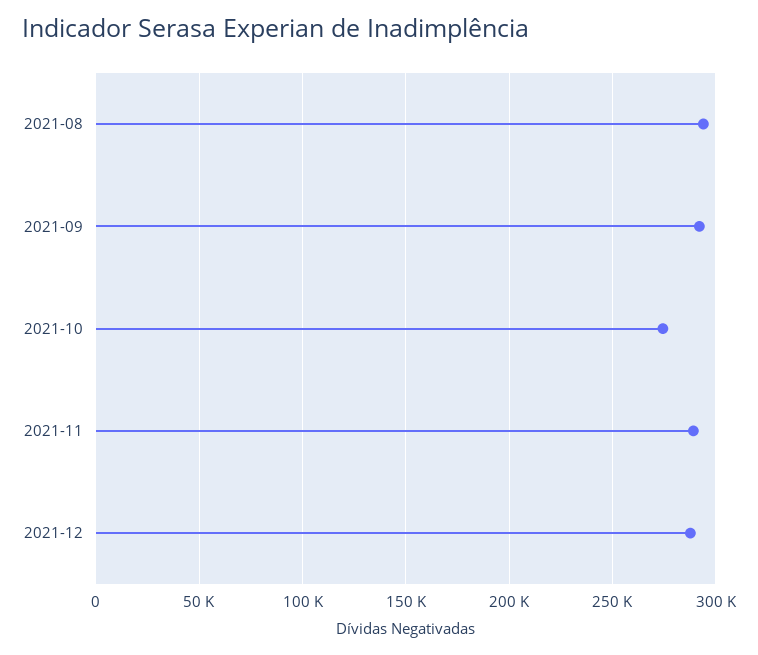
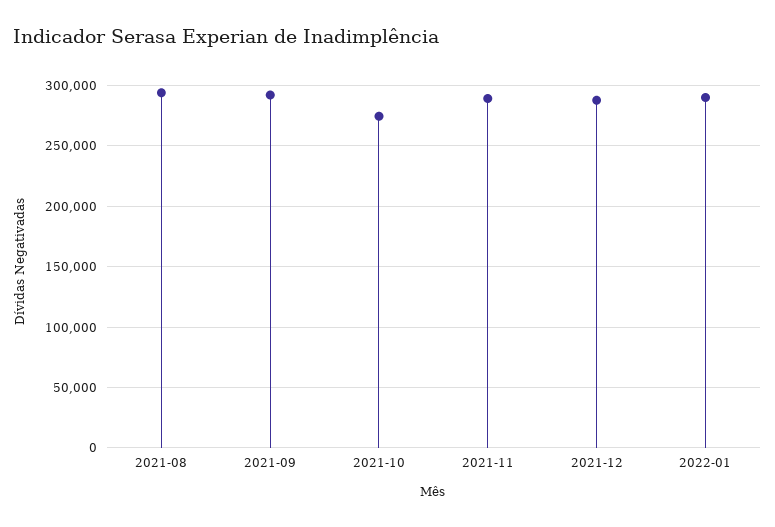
2022-01: none -> 290000

